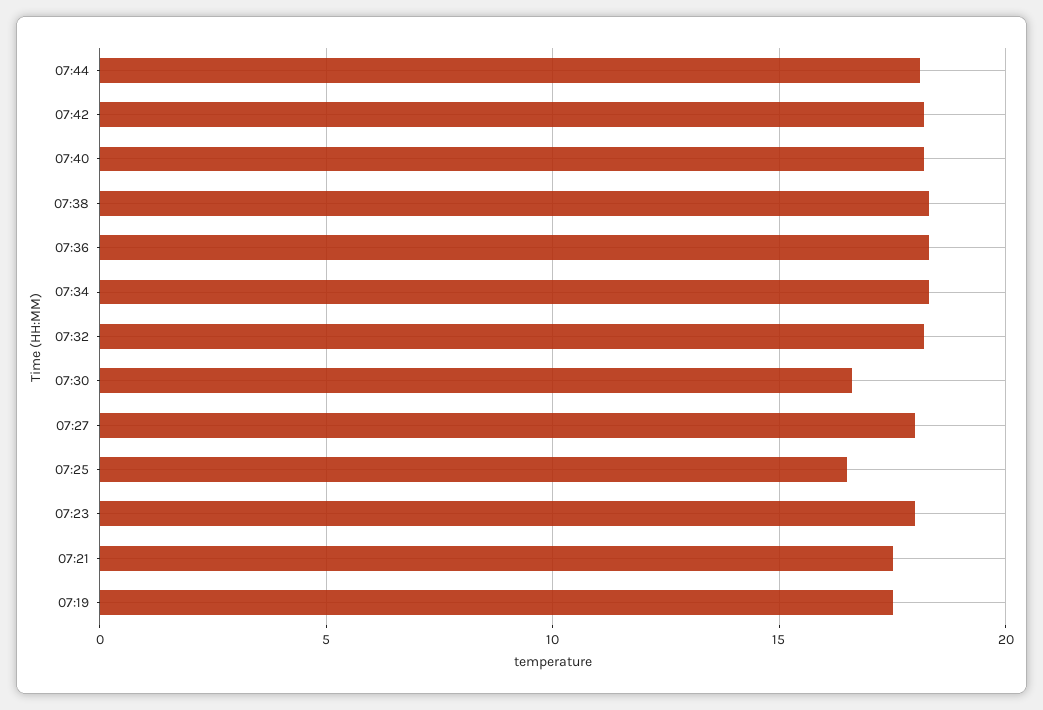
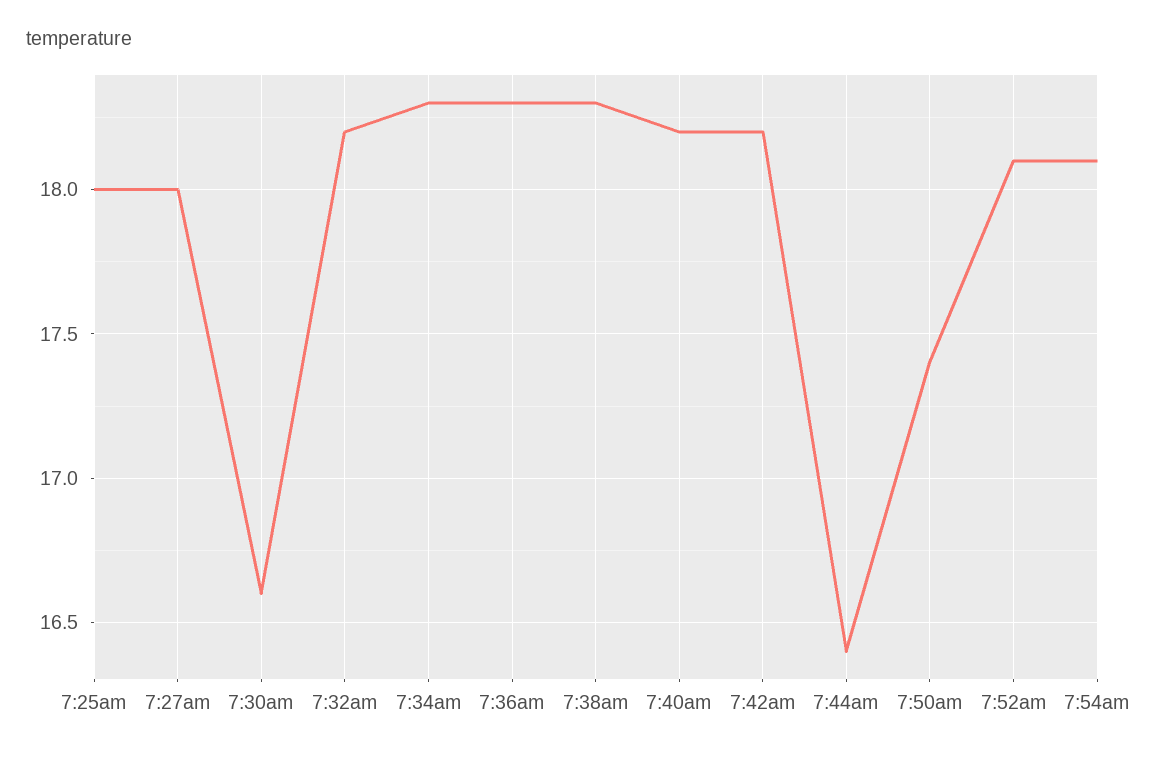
07:44: 18 -> 16.4
07:25: 16.5 -> 18
07:23: 18 -> none
07:21: 17.5 -> none
07:19: 17.5 -> none
7:50am: none -> 17.4
7:52am: none -> 18.1
7:54am: none -> 18.1

